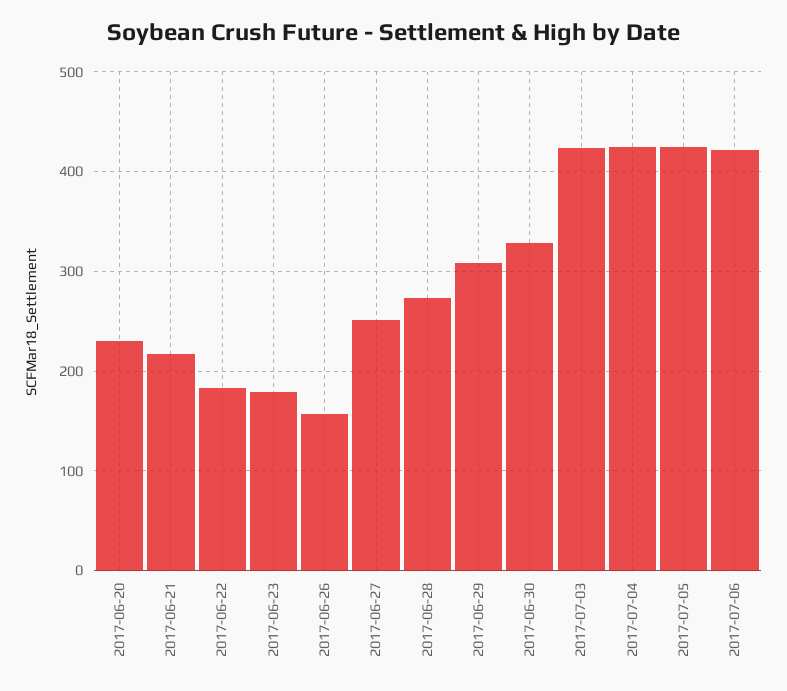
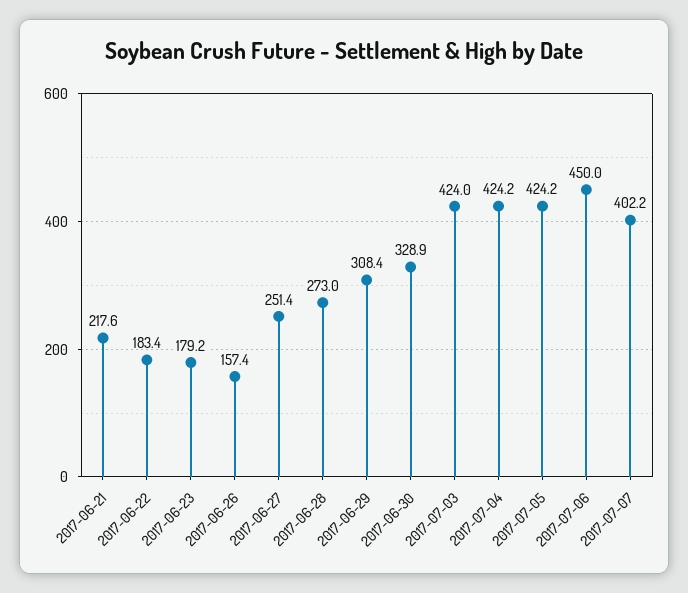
2017-06-20: 230 -> none
2017-07-06: 420 -> 450
2017-07-07: none -> 402.2

